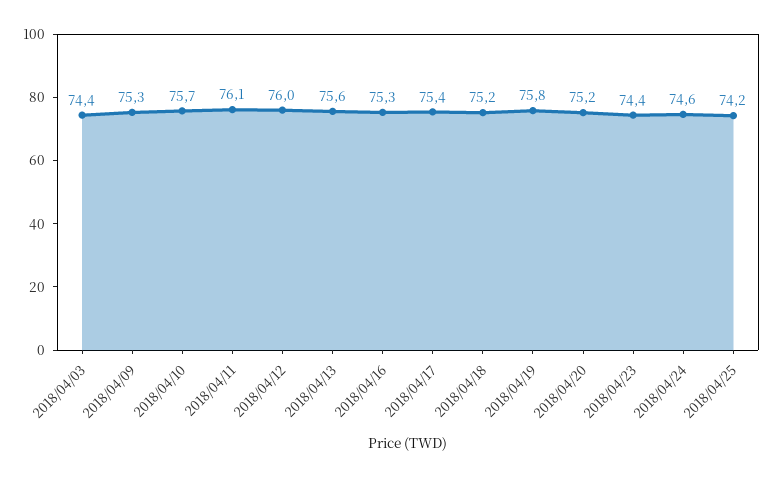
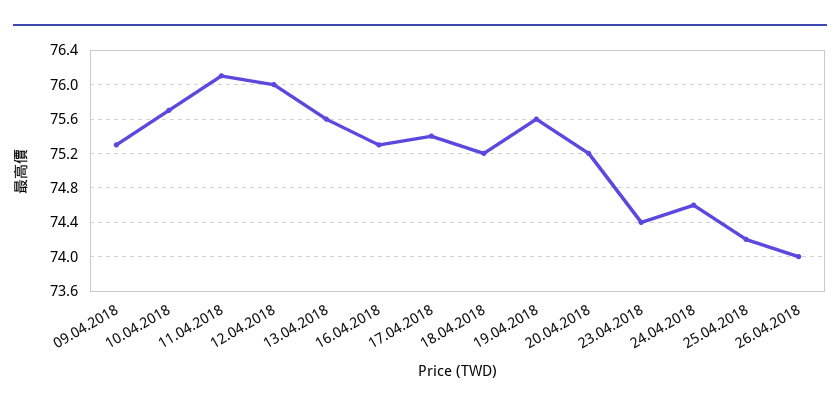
2018/04/03: 74.4 -> none
2018/04/19: 75.8 -> 75.6
26.04.2018: none -> 74

